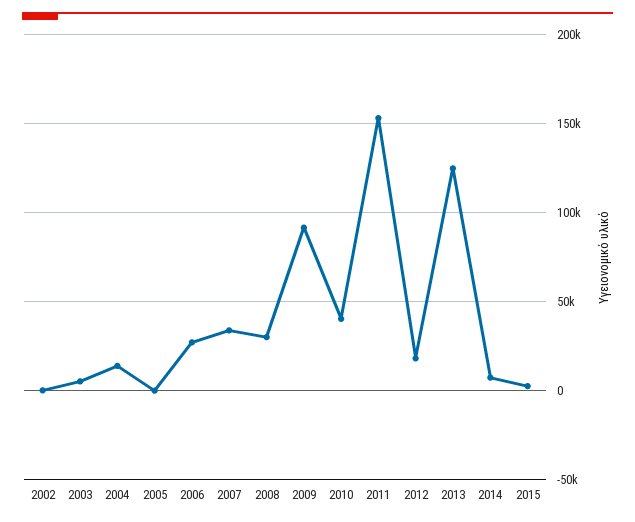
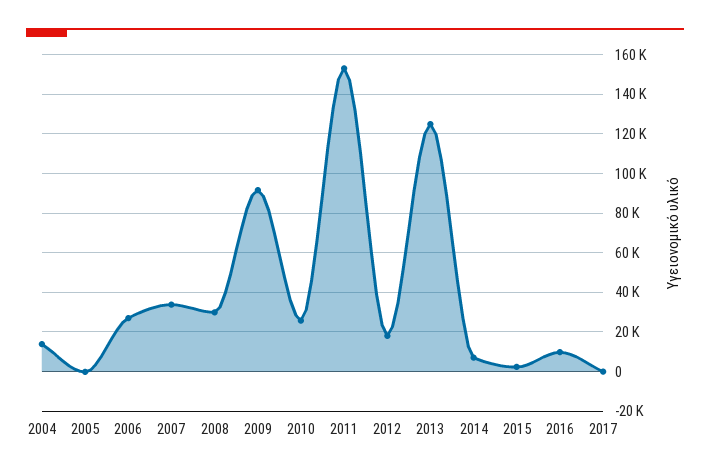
2002: 0 -> none
2003: 5000 -> none
2010: 40000 -> 25000
2016: none -> 10000
2017: none -> 0

